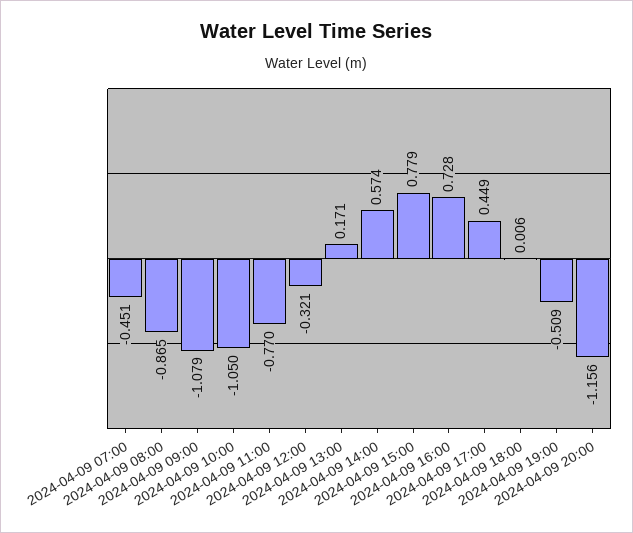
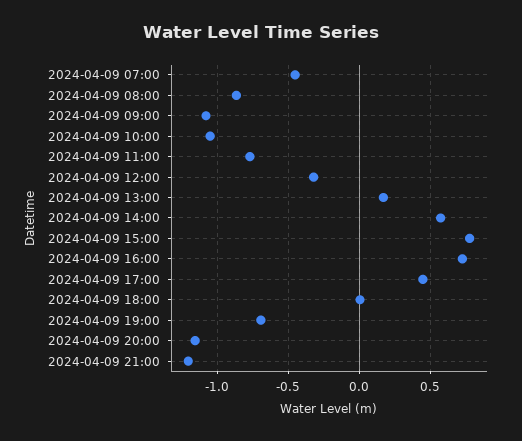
2024-04-09 19:00: -0.509 -> -0.7
2024-04-09 21:00: none -> -1.2

